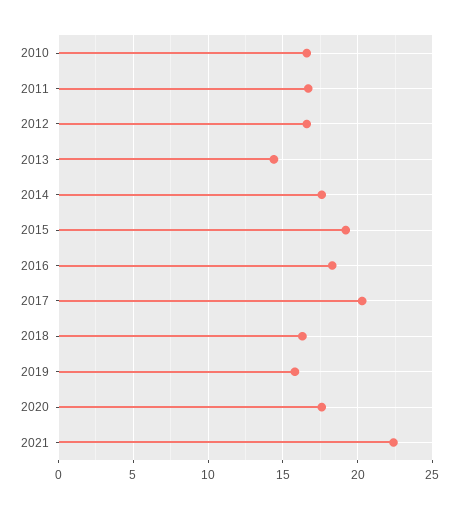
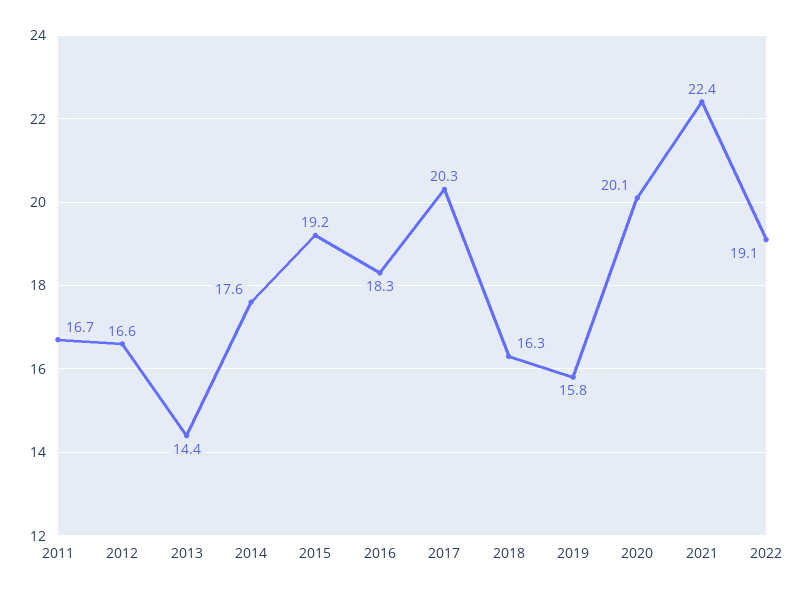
2010: 16.5 -> none
2020: 17.5 -> 20.1
2022: none -> 19.1

